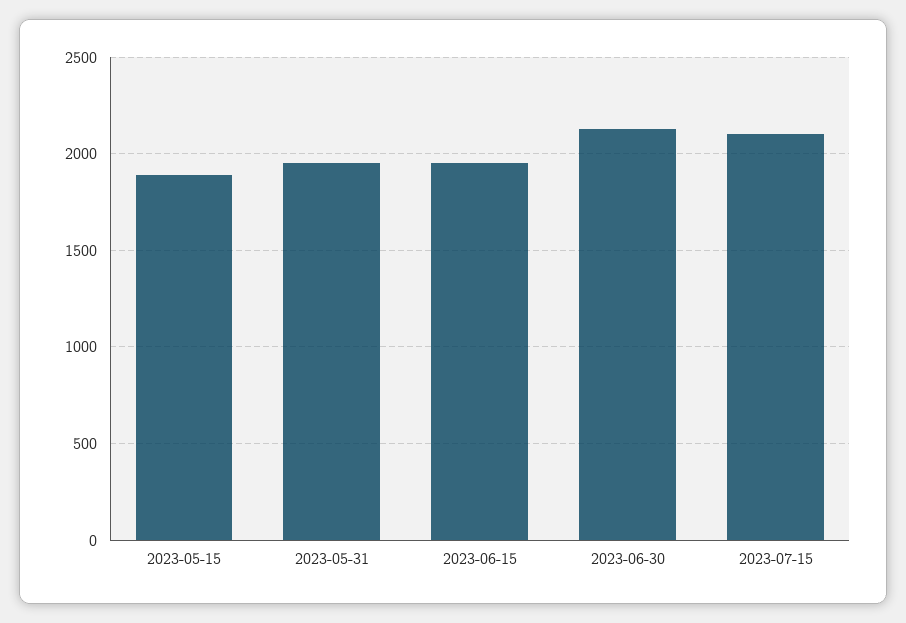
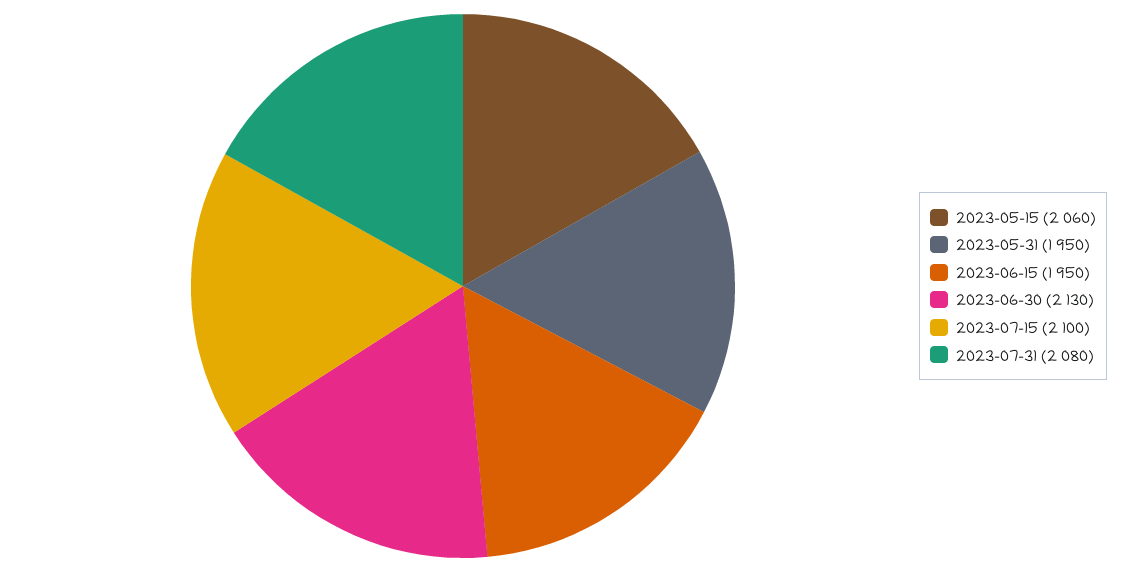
2023-05-15: 1900 -> 2060
2023-07-31: none -> 2080

